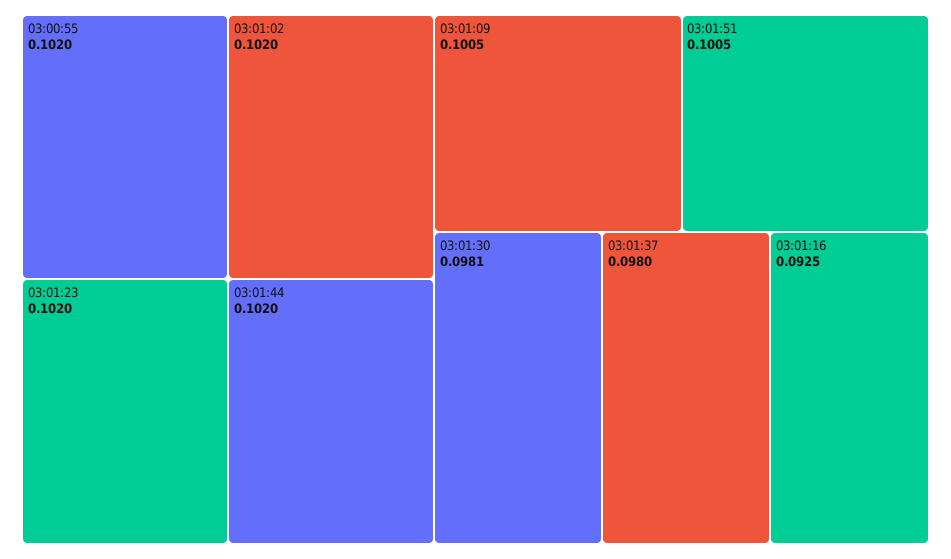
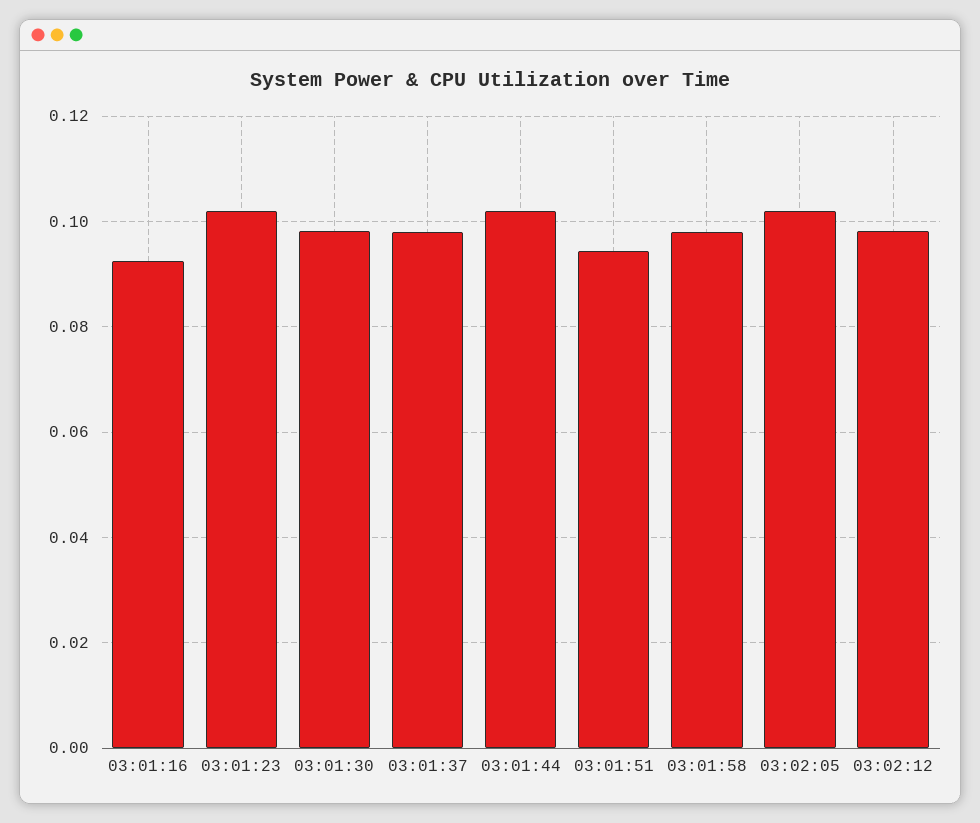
03:00:55: 0.102 -> none
03:01:02: 0.102 -> none
03:01:09: 0.1005 -> none
03:01:51: 0.1005 -> 0.094
03:01:58: none -> 0.098
03:02:05: none -> 0.102
03:02:12: none -> 0.098

